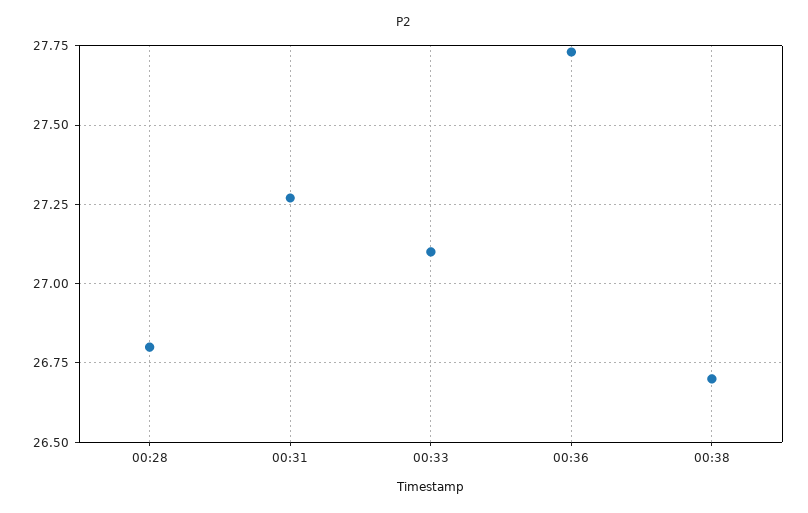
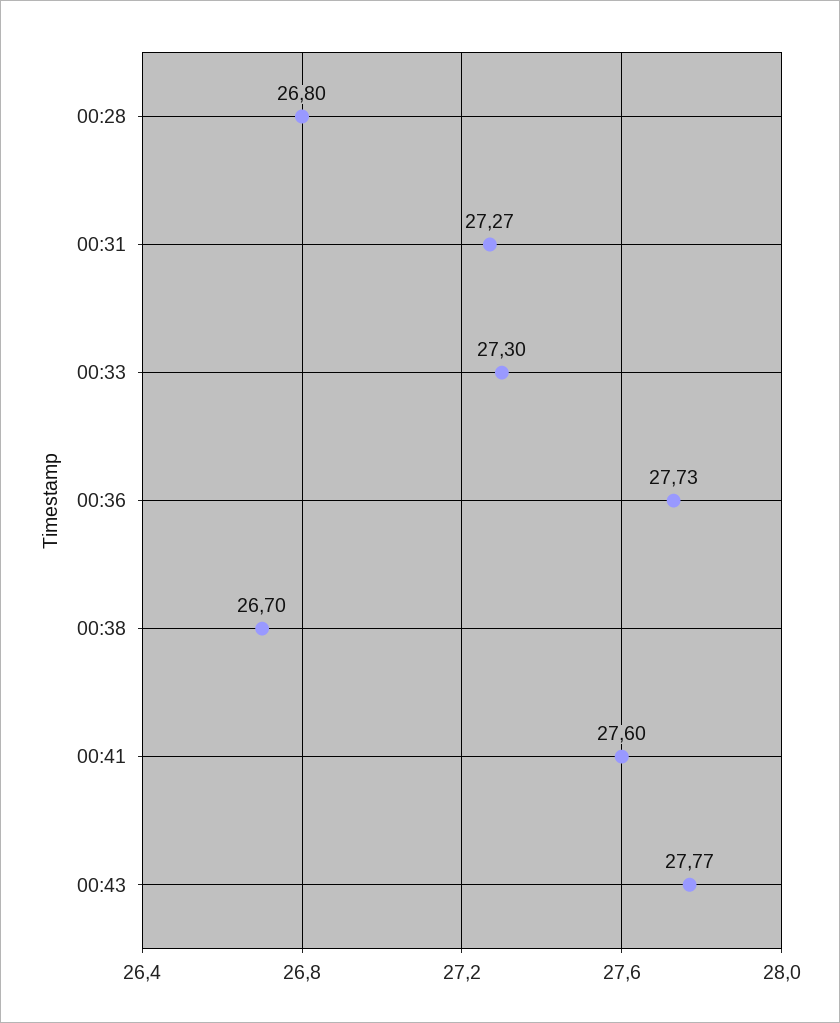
00:33: 27.1 -> 27.3
00:41: none -> 27.6
00:43: none -> 27.77

